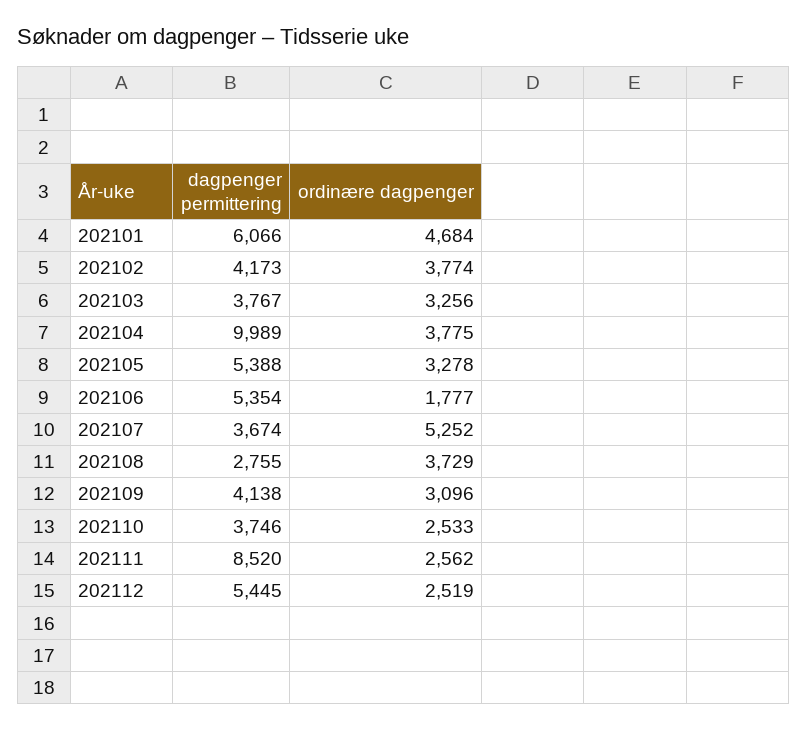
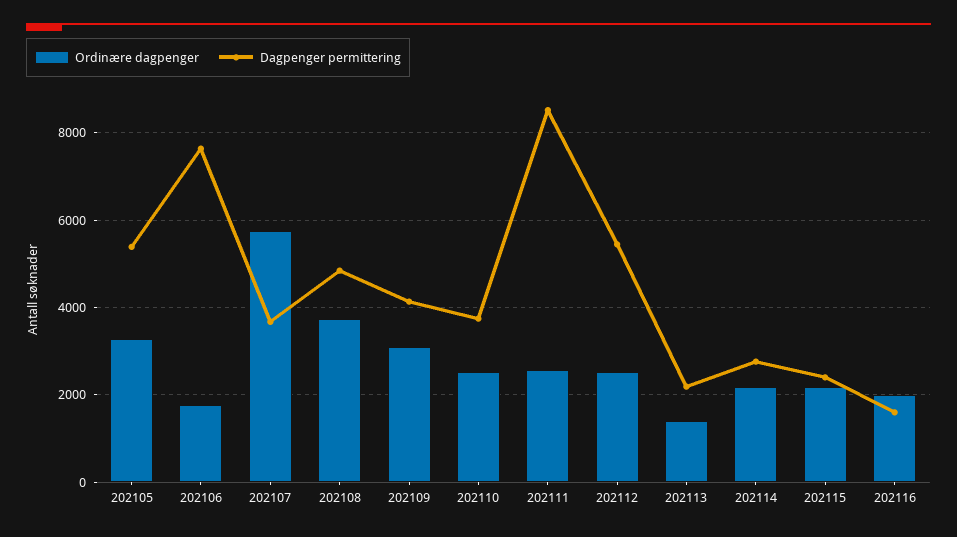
dagpenger permittering, 202101: 6066 -> none
ordinære dagpenger, 202101: 4684 -> none
dagpenger permittering, 202102: 4173 -> none
ordinære dagpenger, 202102: 3774 -> none
dagpenger permittering, 202103: 3767 -> none
ordinære dagpenger, 202103: 3256 -> none
dagpenger permittering, 202104: 9989 -> none
ordinære dagpenger, 202104: 3775 -> none
dagpenger permittering, 202106: 5354 -> 7600
ordinære dagpenger, 202107: 5252 -> 5800
dagpenger permittering, 202108: 2755 -> 4800
ordinære dagpenger, 202113: none -> 1400
dagpenger permittering, 202113: none -> 2200
ordinære dagpenger, 202114: none -> 2200
dagpenger permittering, 202114: none -> 2800
ordinære dagpenger, 202115: none -> 2200
dagpenger permittering, 202115: none -> 2400
ordinære dagpenger, 202116: none -> 2000
dagpenger permittering, 202116: none -> 1600

